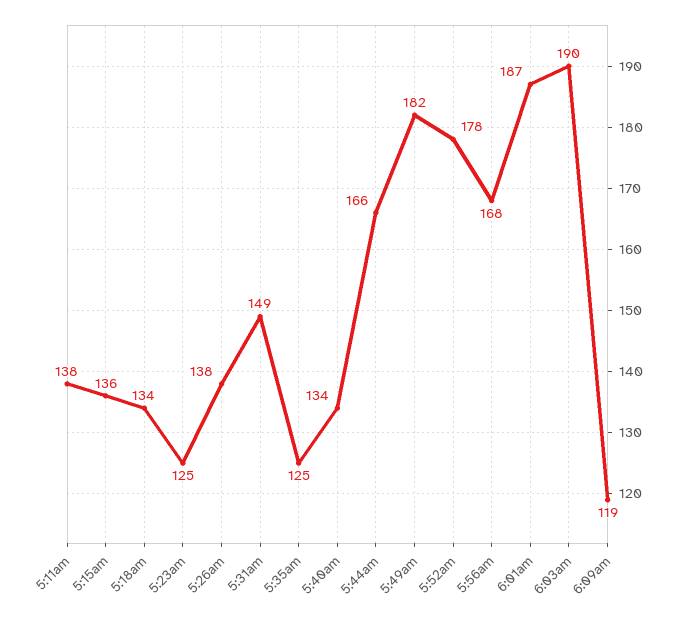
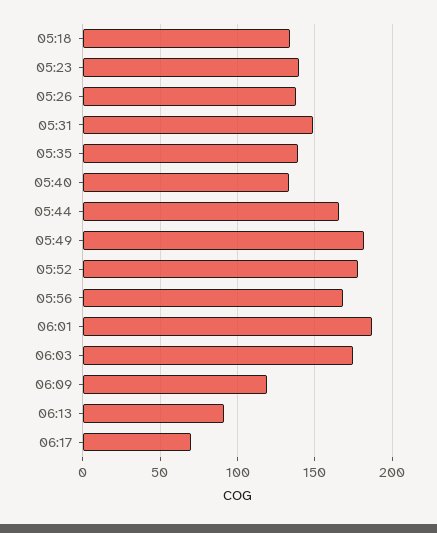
5:11am: 138 -> none
5:15am: 136 -> none
5:23am: 125 -> 140
5:35am: 125 -> 140
6:03am: 190 -> 175
06:13: none -> 90
06:17: none -> 70

